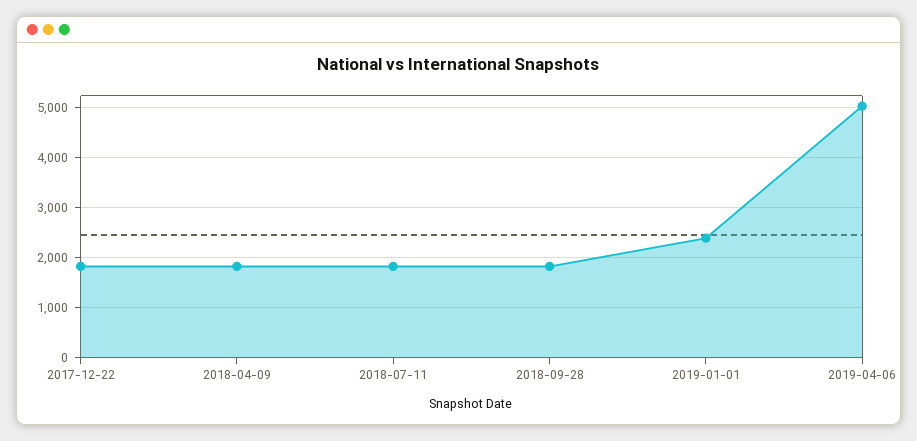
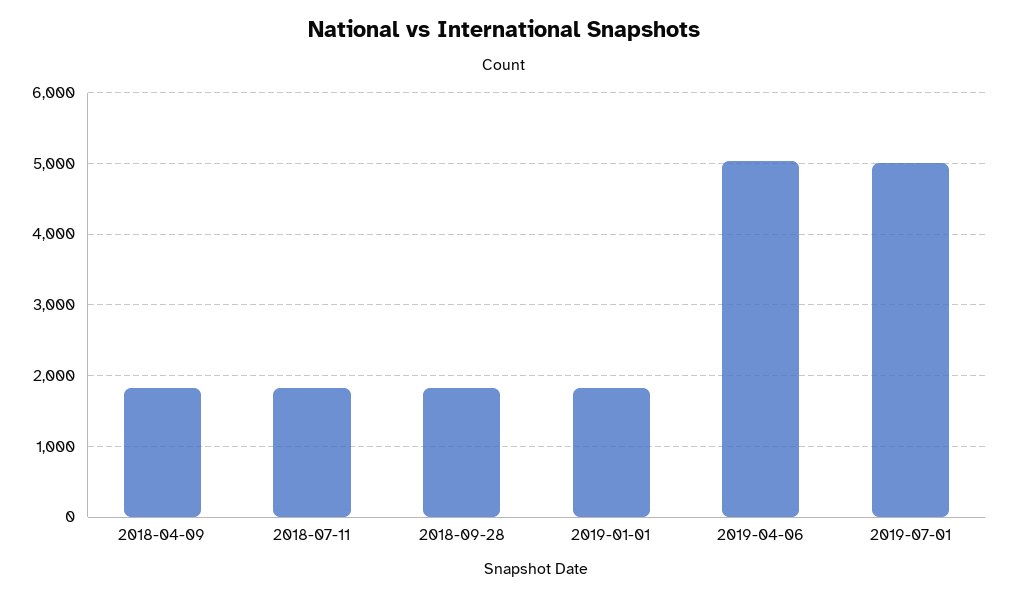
2017-12-22: 1800 -> none
2019-01-01: 2400 -> 1800
2019-07-01: none -> 5000

